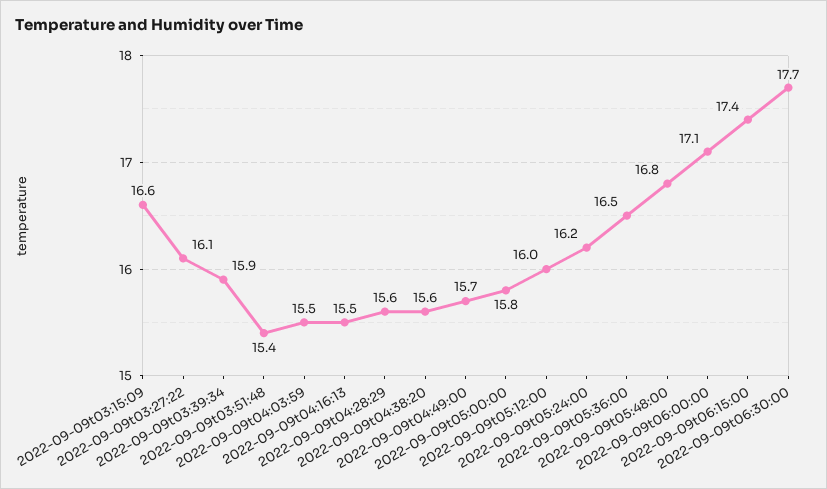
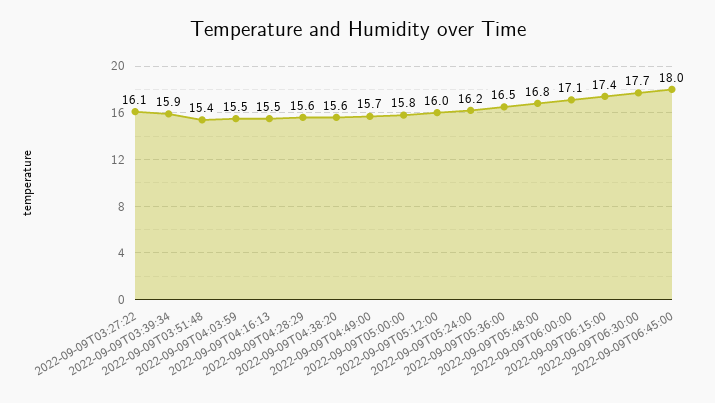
2022-09-09t03:15:09: 16.6 -> none
2022-09-09T06:45:00: none -> 18

